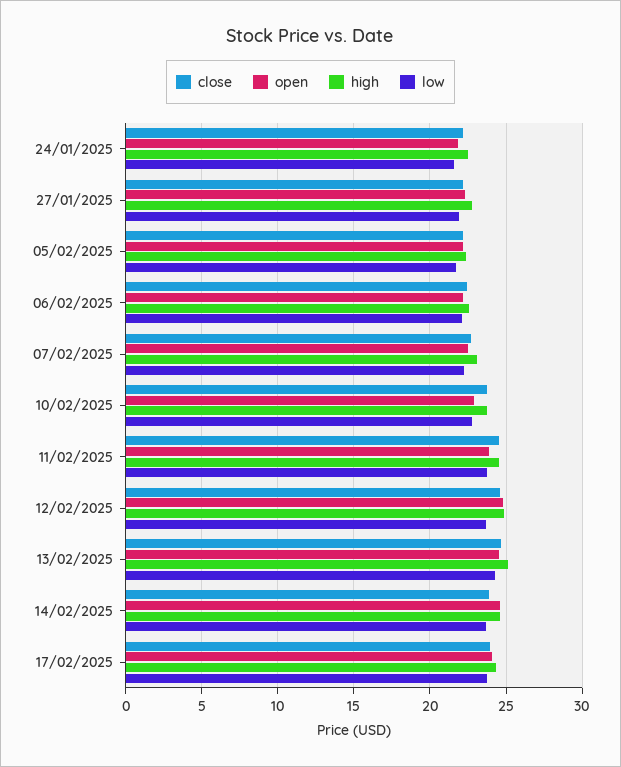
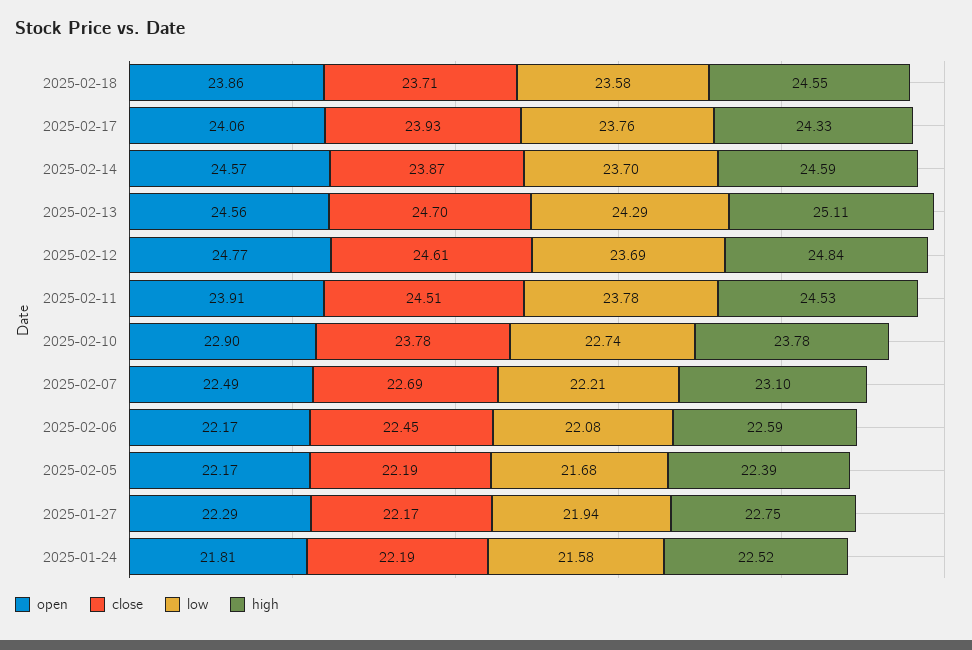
open, 2025-02-18: none -> 23.86
close, 2025-02-18: none -> 23.71
low, 2025-02-18: none -> 23.58
high, 2025-02-18: none -> 24.55

